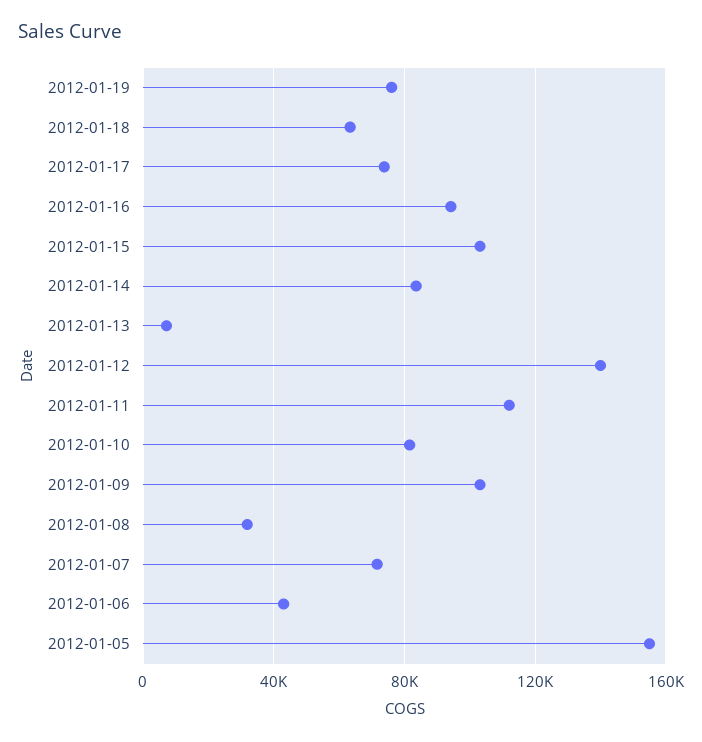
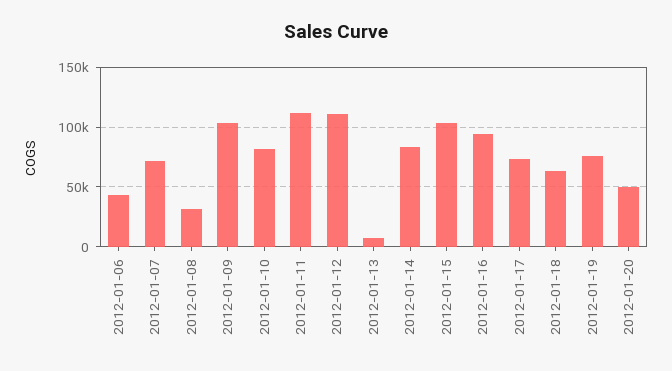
2012-01-12: 140000 -> 110000
2012-01-05: 155000 -> none
2012-01-20: none -> 50000

